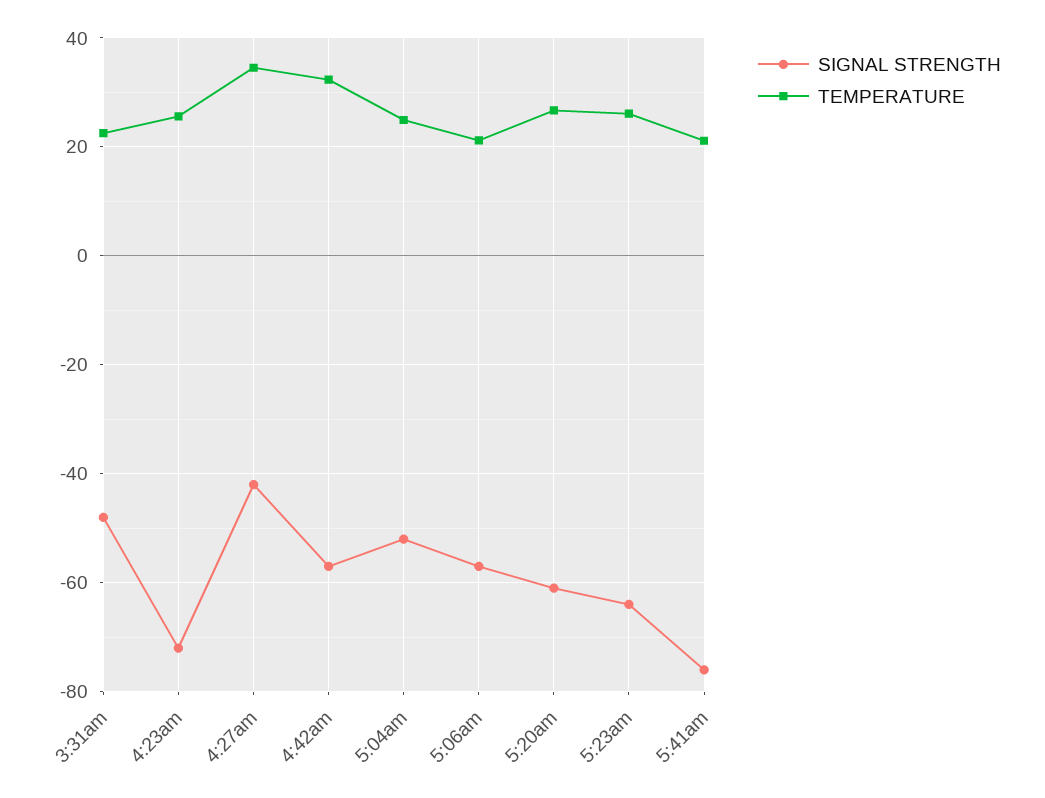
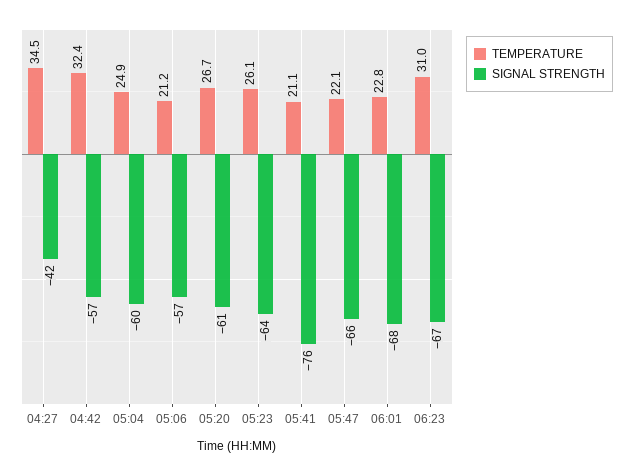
SIGNAL STRENGTH, 3:31am: -48 -> none
TEMPERATURE, 3:31am: 22 -> none
SIGNAL STRENGTH, 4:23am: -72 -> none
TEMPERATURE, 4:23am: 26 -> none
SIGNAL STRENGTH, 5:04am: -52 -> -60
TEMPERATURE, 05:47: none -> 22.1
SIGNAL STRENGTH, 05:47: none -> -66
TEMPERATURE, 06:01: none -> 22.8
SIGNAL STRENGTH, 06:01: none -> -68
TEMPERATURE, 06:23: none -> 31
SIGNAL STRENGTH, 06:23: none -> -67

